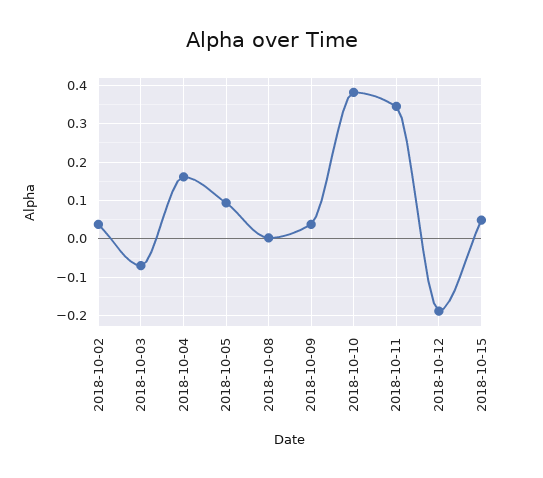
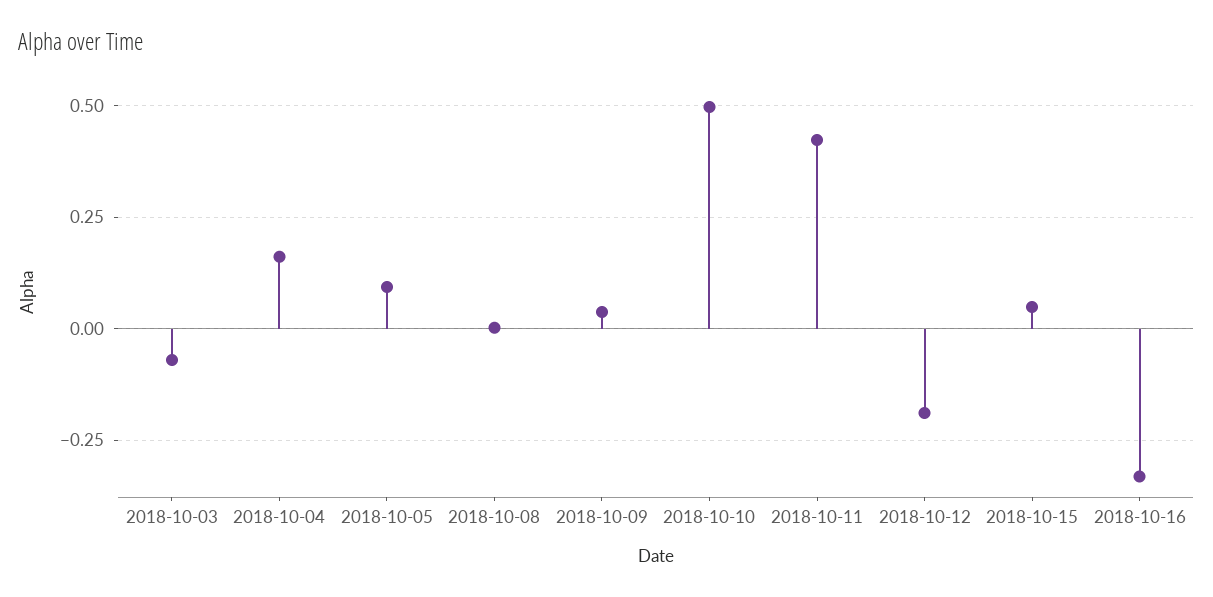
2018-10-02: 0.04 -> none
2018-10-10: 0.38 -> 0.5
2018-10-11: 0.34 -> 0.425
2018-10-16: none -> -0.325

